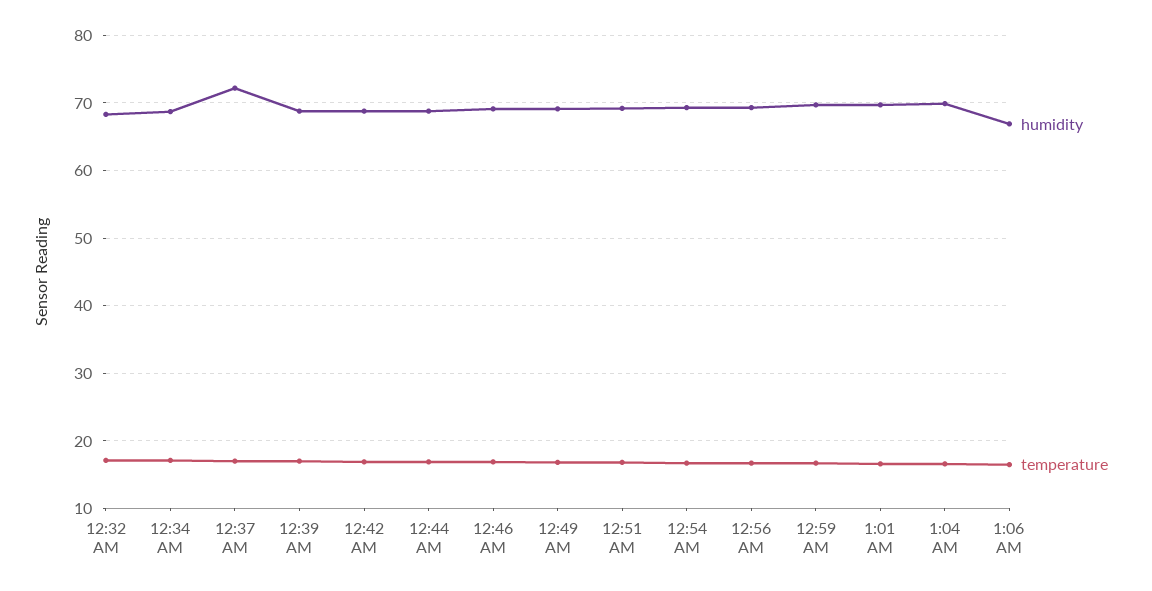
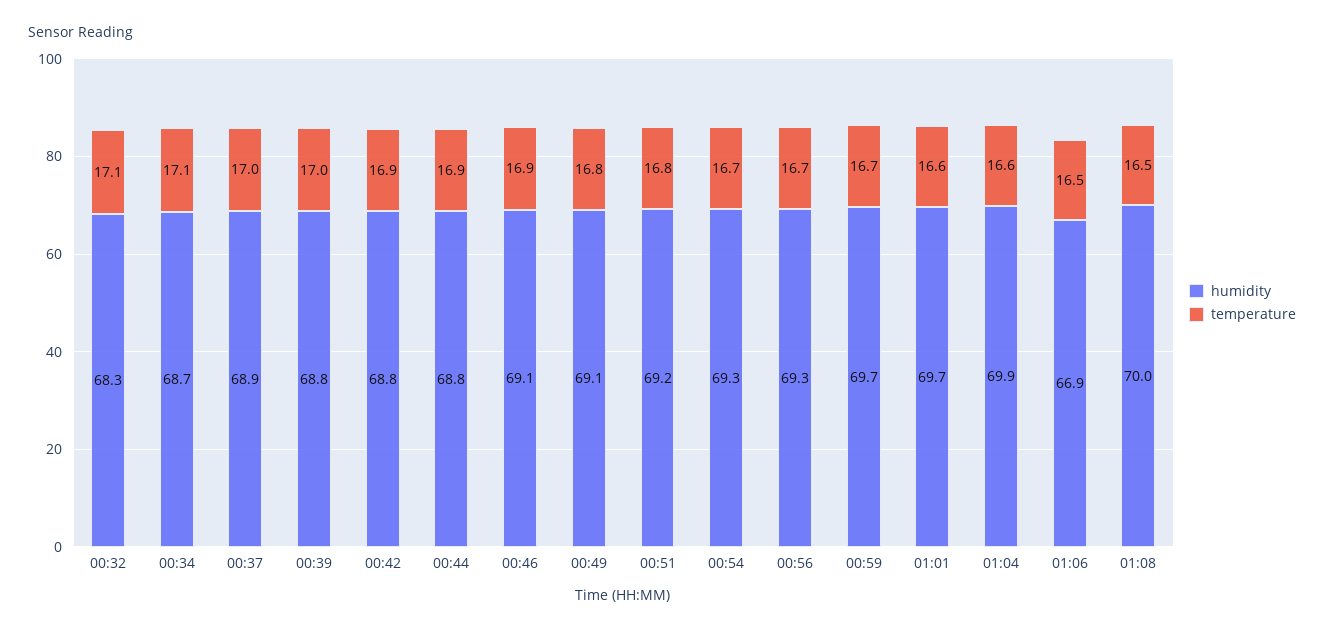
humidity, 12:37 AM: 72 -> 68.9
humidity, 01:08: none -> 70
temperature, 01:08: none -> 16.5

